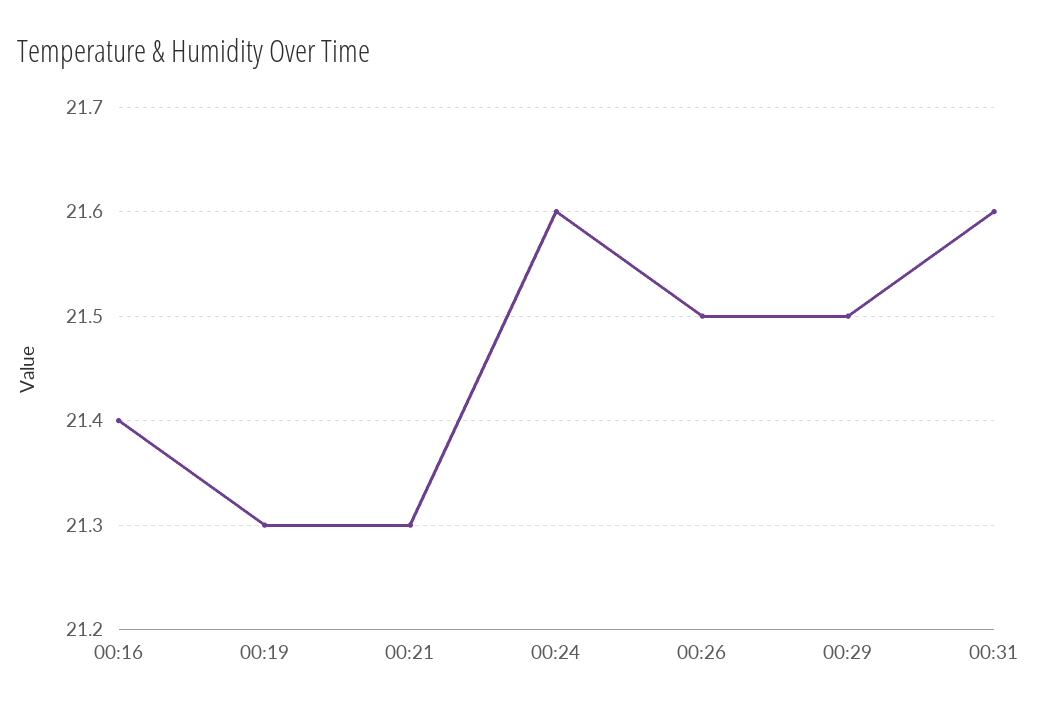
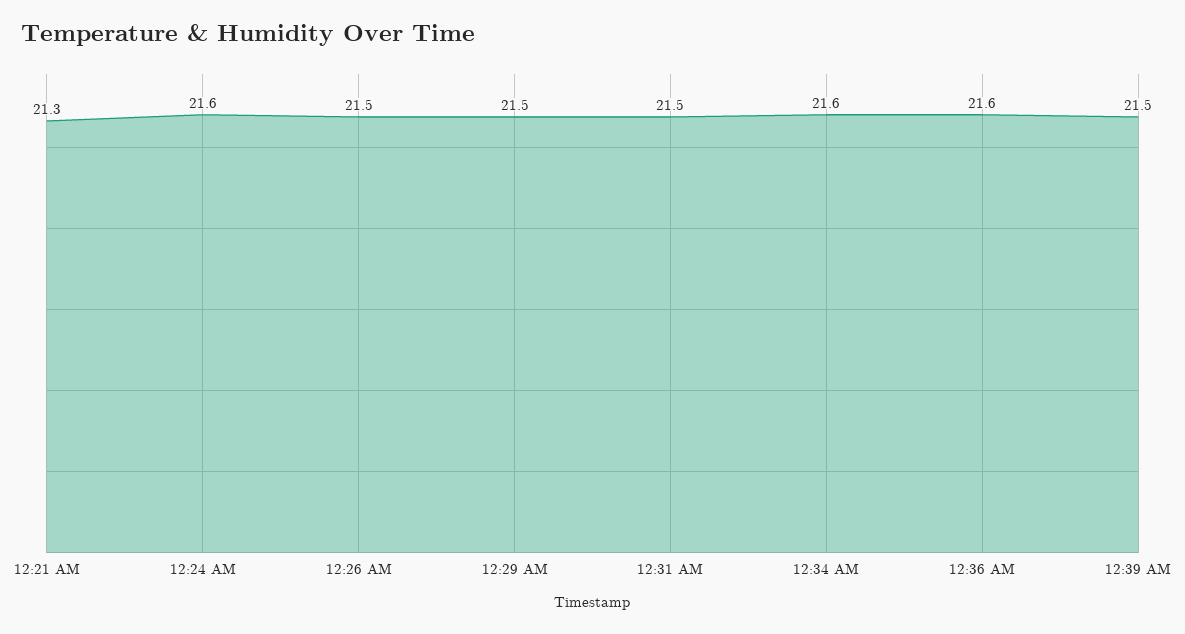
00:16: 21.4 -> none
00:19: 21.3 -> none
00:31: 21.6 -> 21.5
12:34 AM: none -> 21.6
12:36 AM: none -> 21.6
12:39 AM: none -> 21.5

